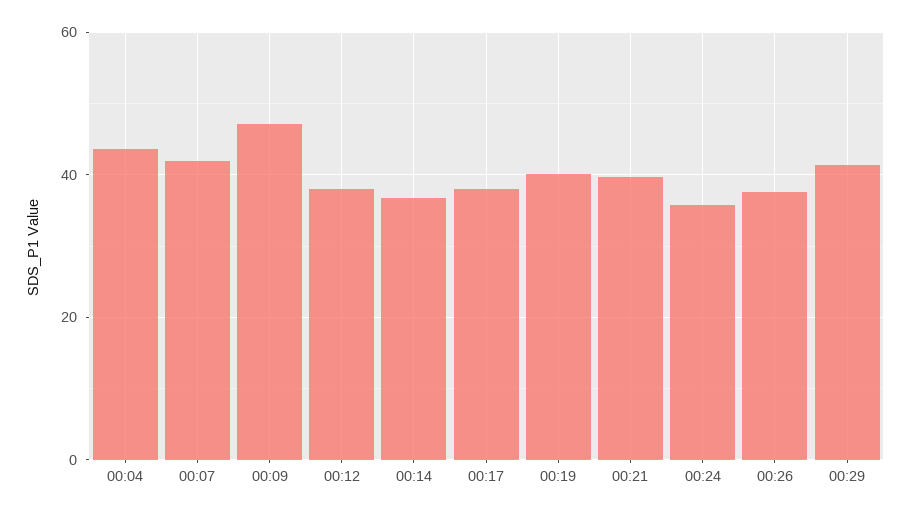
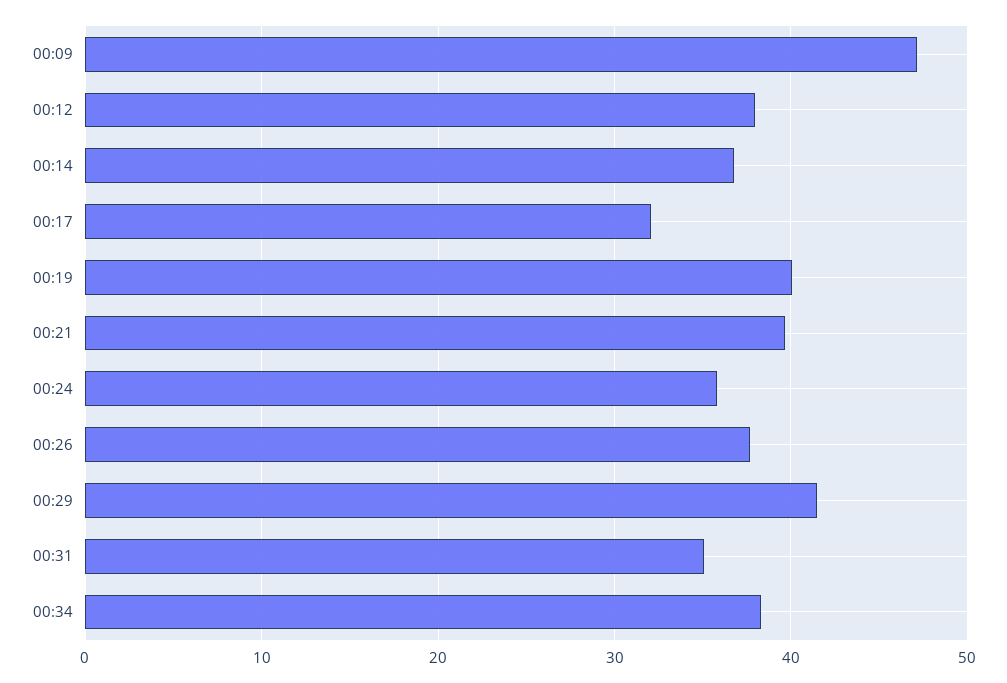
00:04: 44 -> none
00:07: 42 -> none
00:17: 38 -> 32
00:31: none -> 35
00:34: none -> 38

